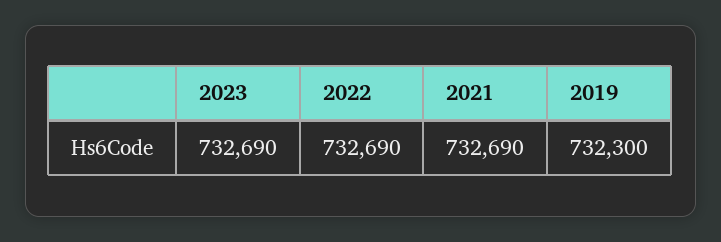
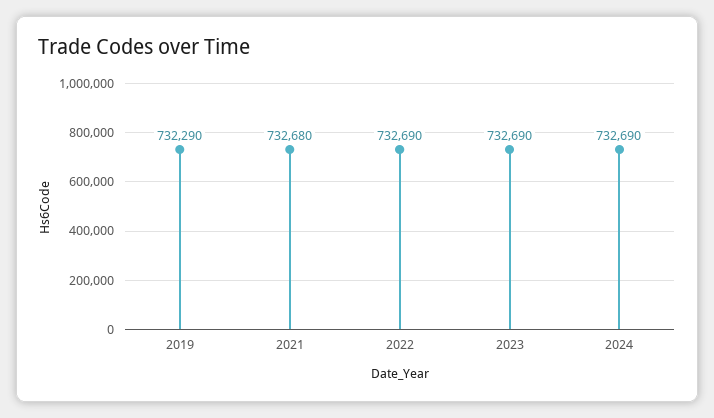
2021: 732690 -> 732680
2019: 732300 -> 732290
2024: none -> 732690

